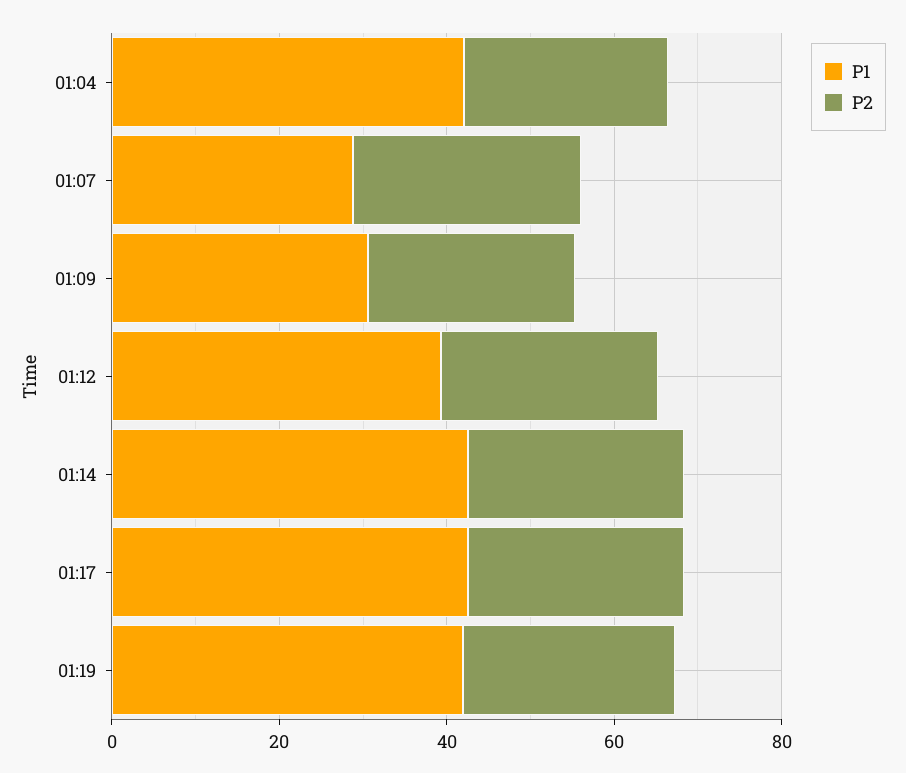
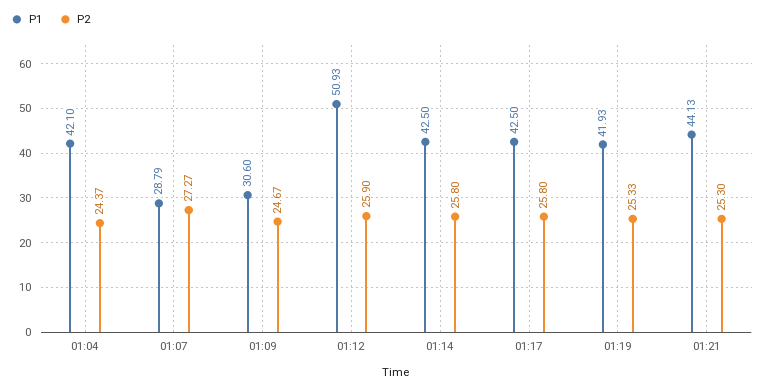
P1, 01:12: 40 -> 50.93
P1, 01:21: none -> 44.13
P2, 01:21: none -> 25.3

